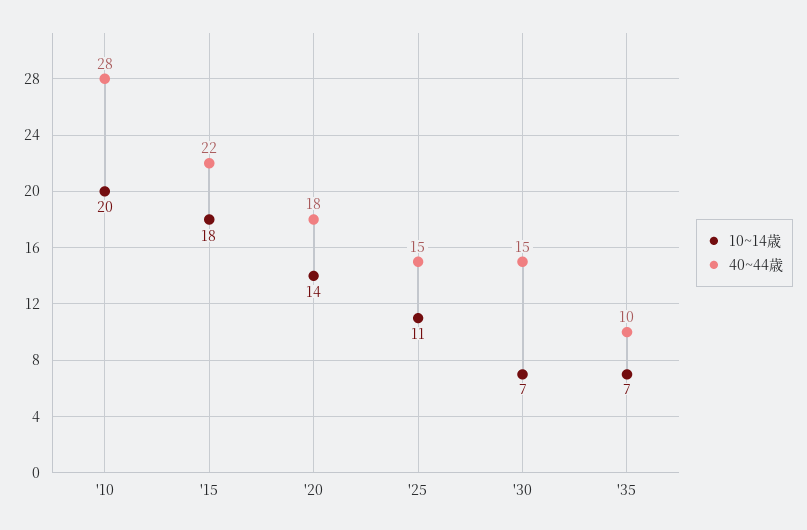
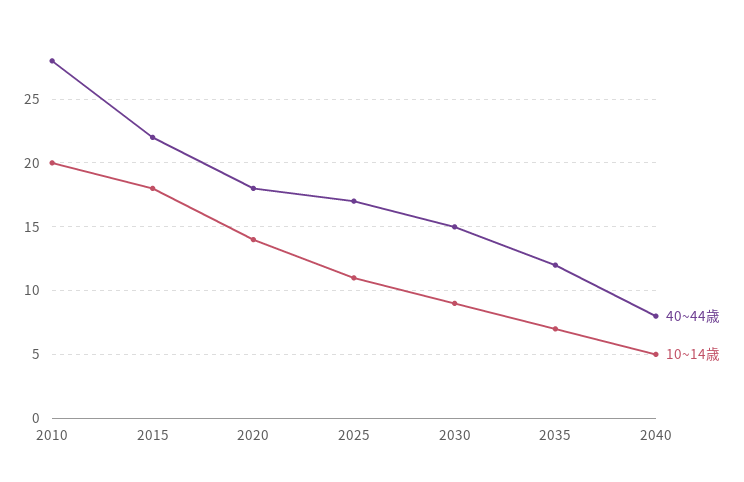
40~44歳, '25: 15 -> 17
10~14歳, '30: 7 -> 9
40~44歳, '35: 10 -> 12
40~44歳, 2040: none -> 8
10~14歳, 2040: none -> 5

